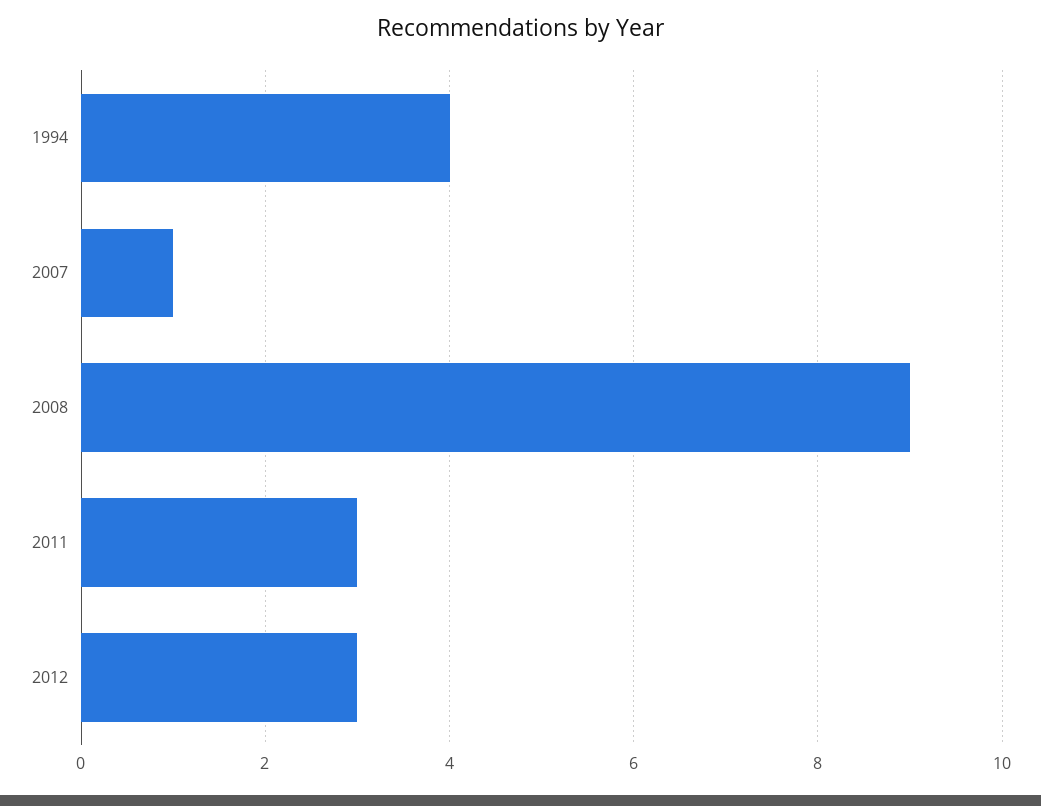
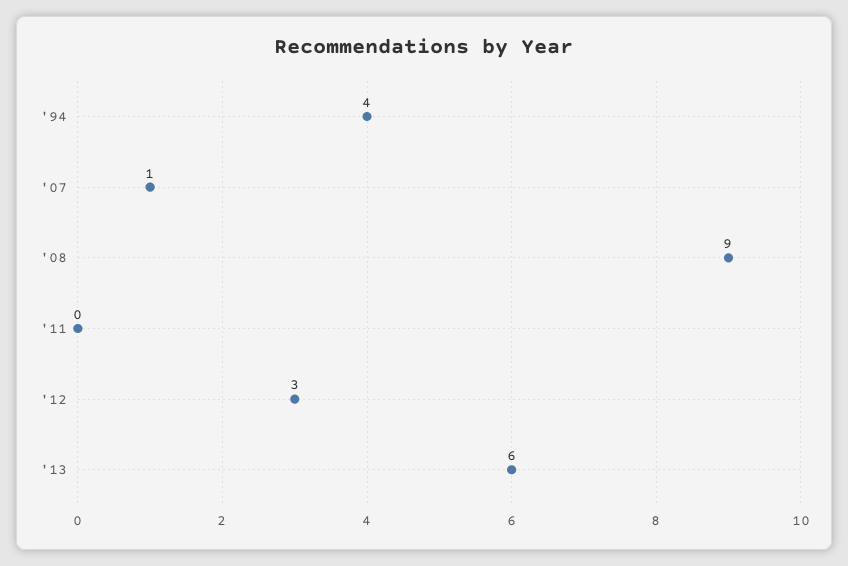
2011: 3 -> 0
'13: none -> 6

